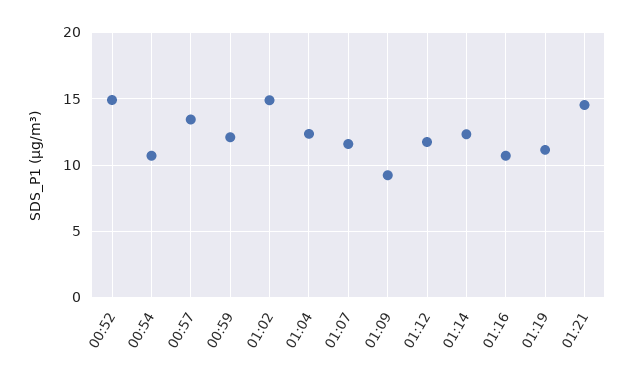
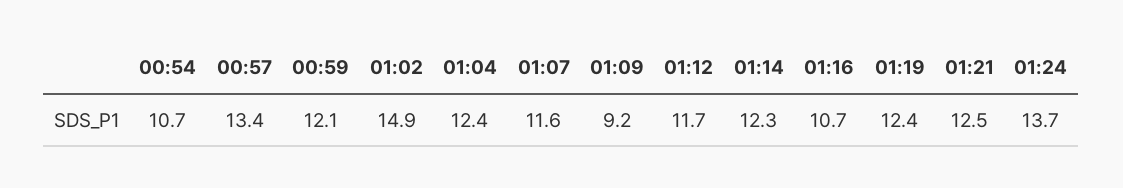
00:52: 15 -> none
01:19: 11 -> 12.4
01:21: 14.5 -> 12.5
01:24: none -> 13.7

